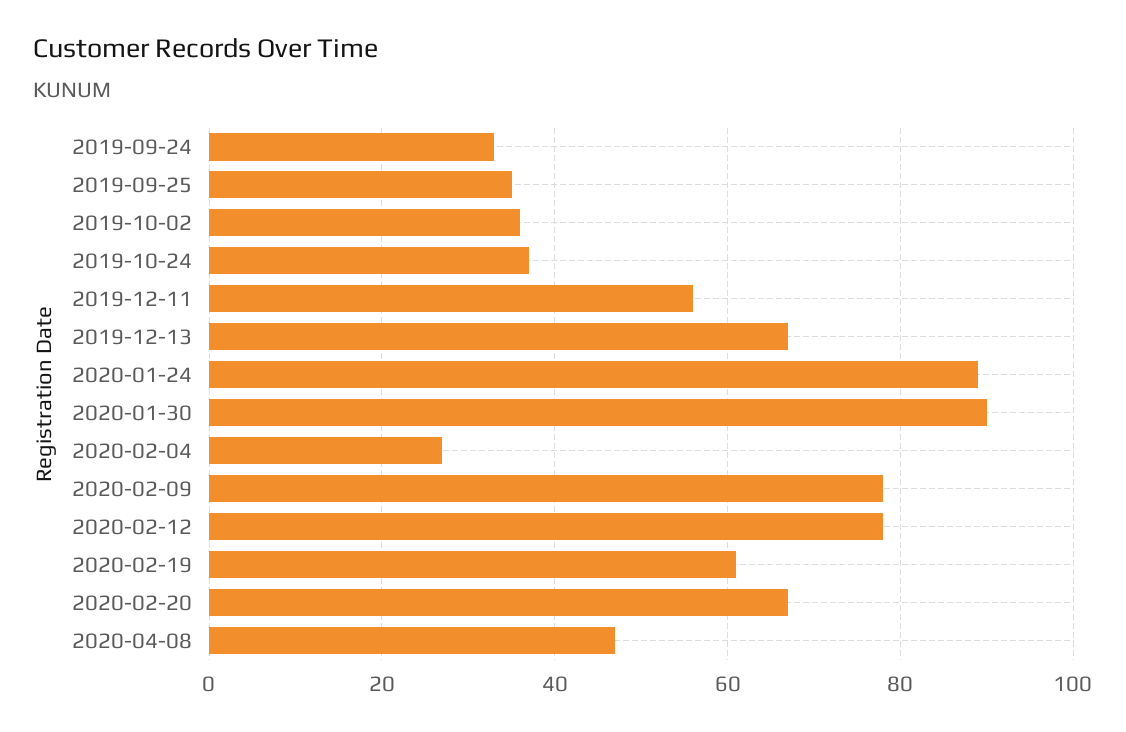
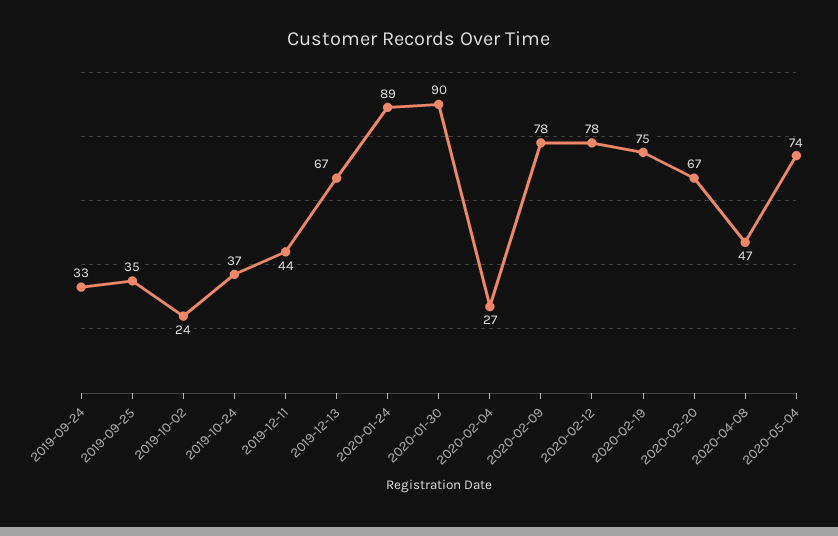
2019-10-02: 35 -> 24
2019-12-11: 55 -> 44
2020-02-19: 60 -> 75
2020-05-04: none -> 74

